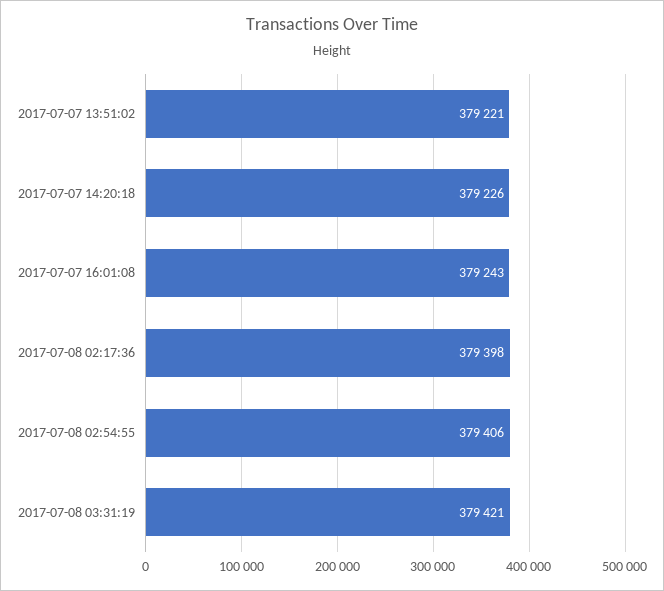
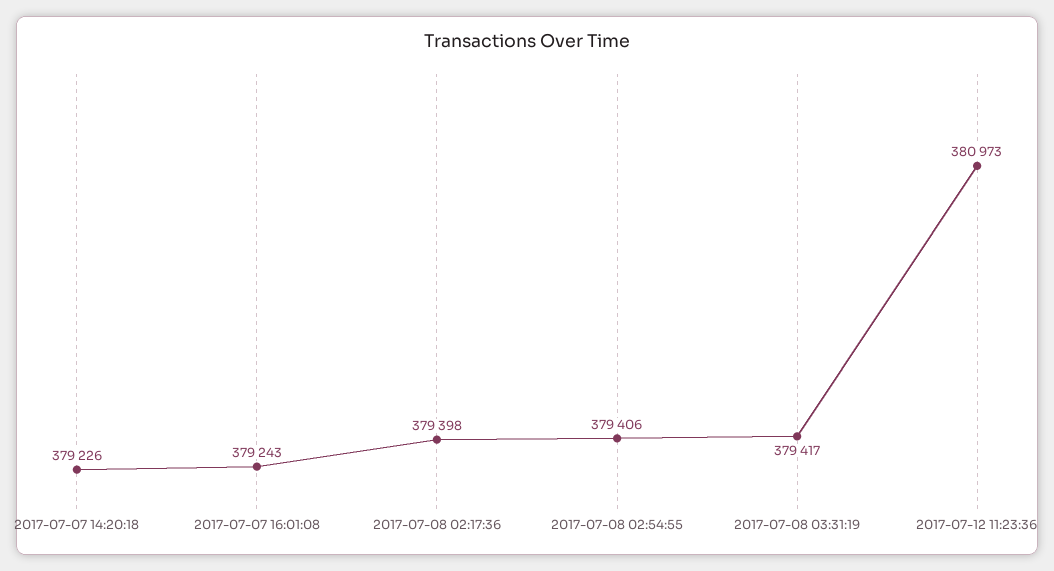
2017-07-07 13:51:02: 379221 -> none
2017-07-08 03:31:19: 379421 -> 379417
2017-07-12 11:23:36: none -> 380973

